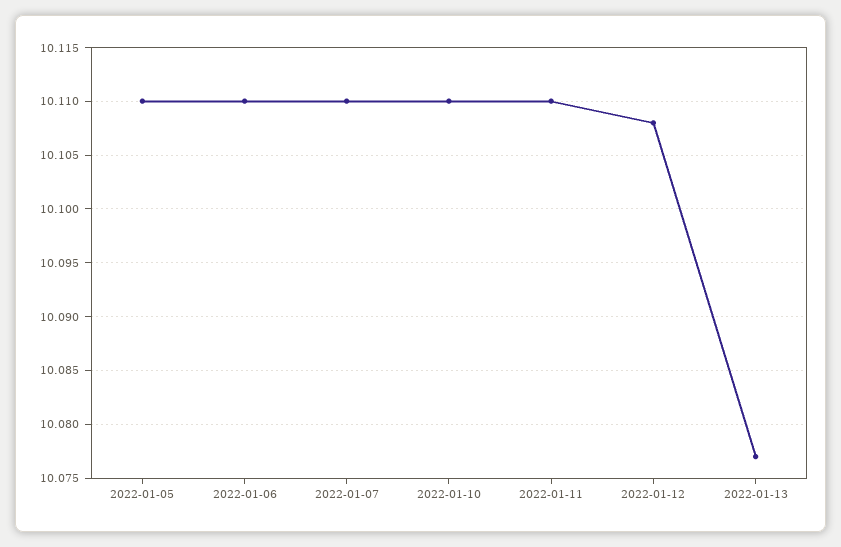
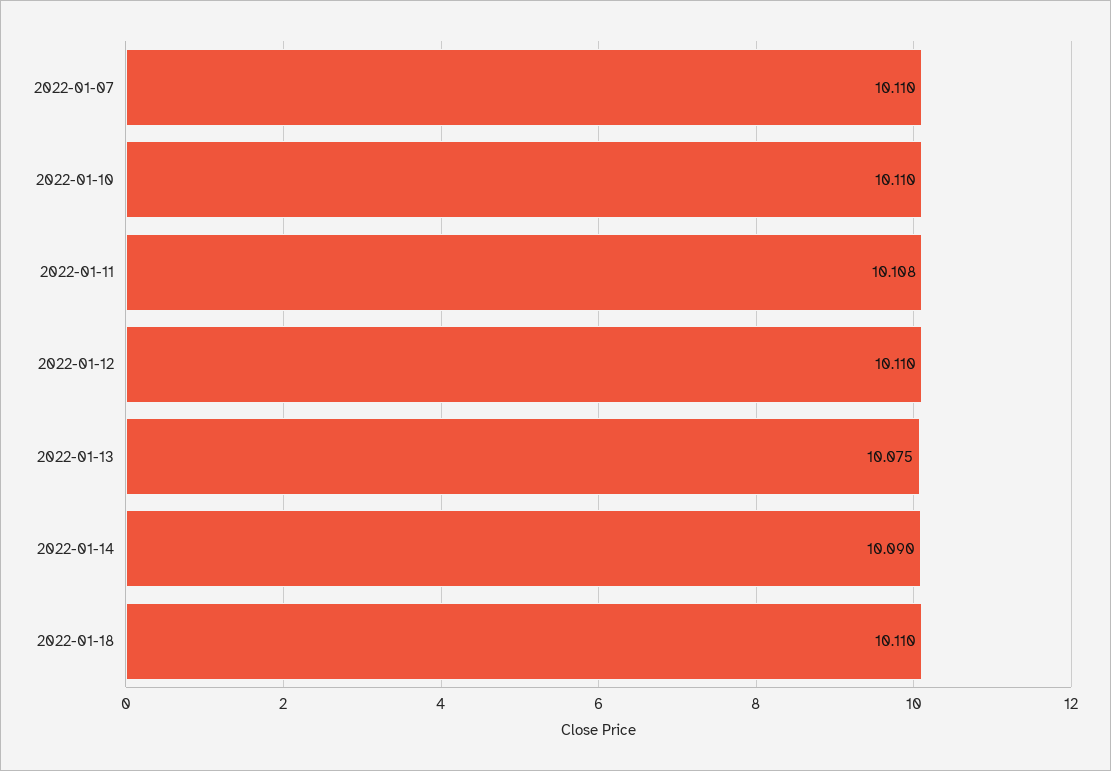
2022-01-05: 10.11 -> none
2022-01-06: 10.11 -> none
2022-01-11: 10.11 -> 10.108
2022-01-12: 10.108 -> 10.11
2022-01-13: 10.077 -> 10.075
2022-01-14: none -> 10.09
2022-01-18: none -> 10.11

